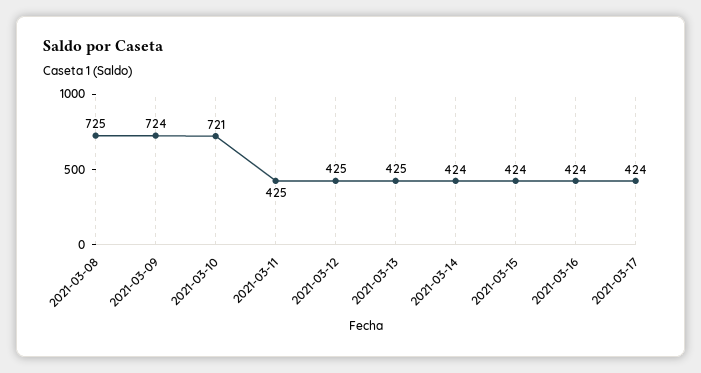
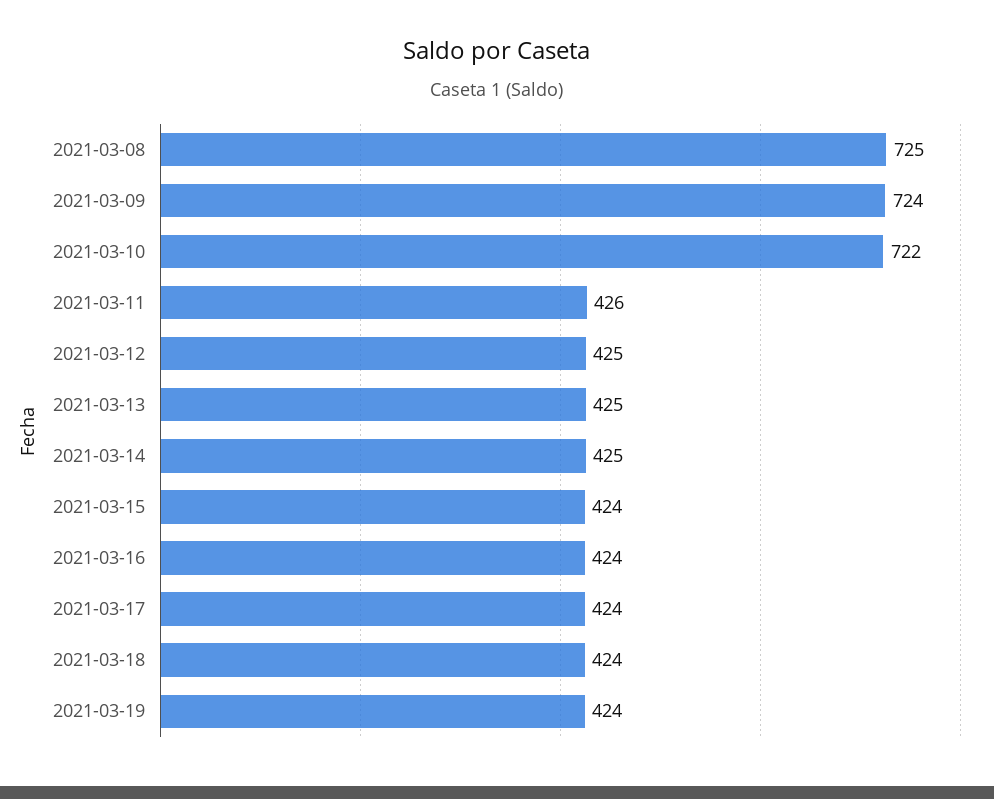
2021-03-10: 721 -> 722
2021-03-11: 425 -> 426
2021-03-14: 424 -> 425
2021-03-18: none -> 424
2021-03-19: none -> 424

